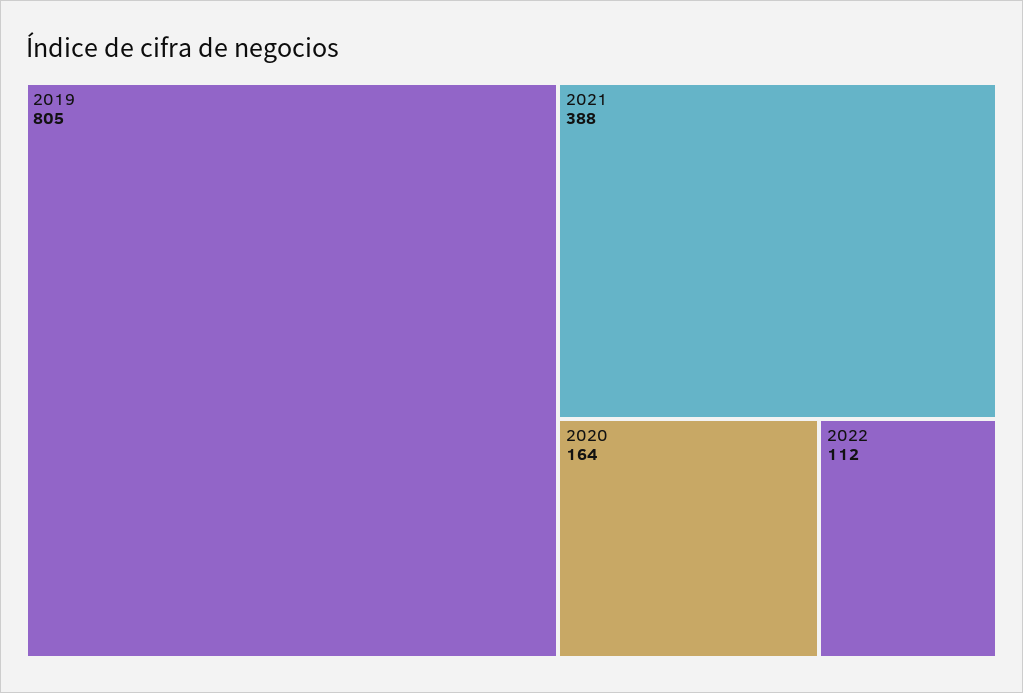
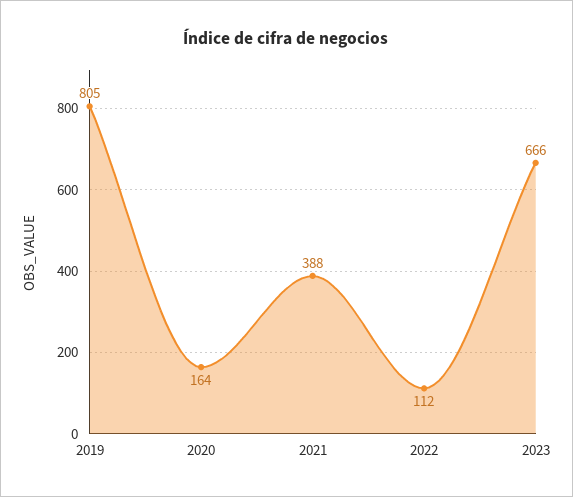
2023: none -> 666

